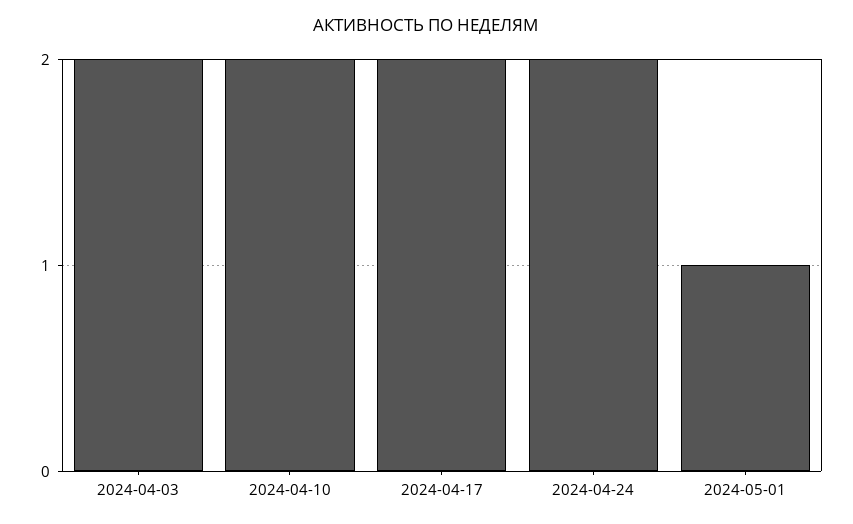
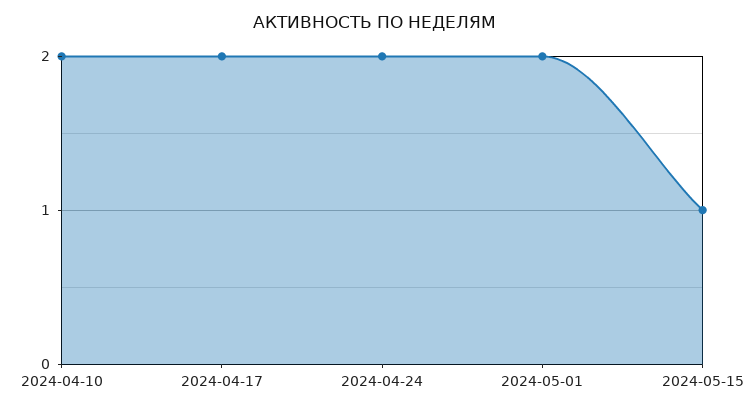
2024-04-03: 2 -> none
2024-05-01: 1 -> 2
2024-05-15: none -> 1

